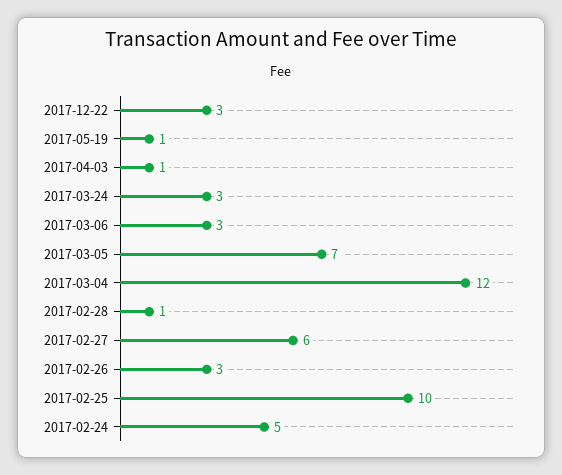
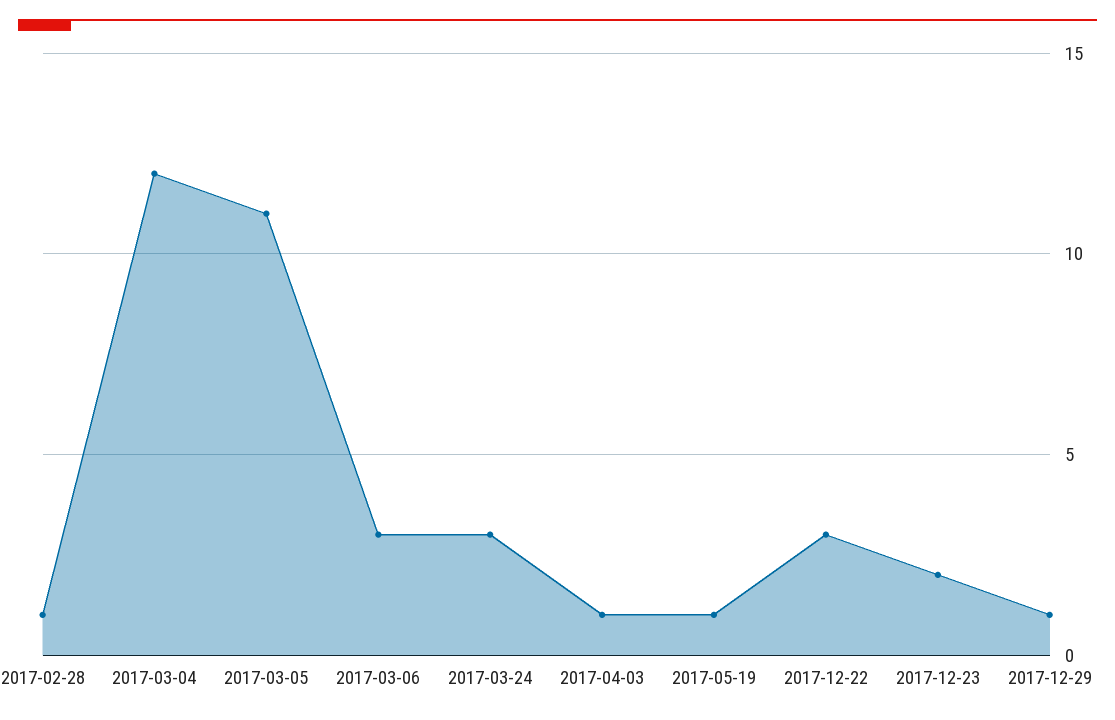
2017-03-05: 7 -> 11
2017-02-27: 6 -> none
2017-02-26: 3 -> none
2017-02-25: 10 -> none
2017-02-24: 5 -> none
2017-12-23: none -> 2
2017-12-29: none -> 1

